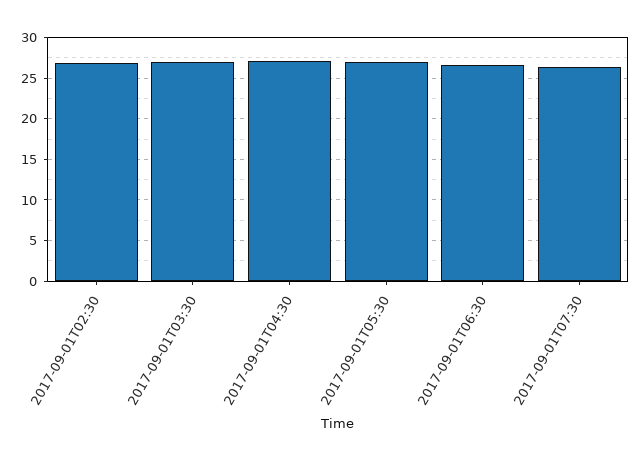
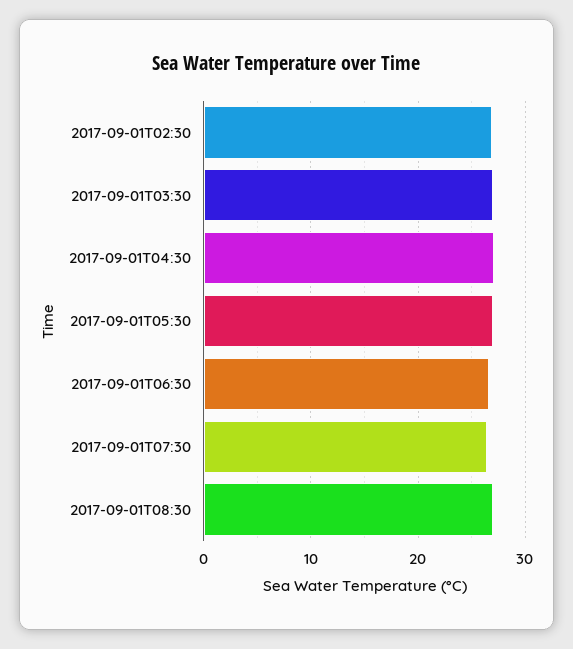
2017-09-01T08:30: none -> 27

